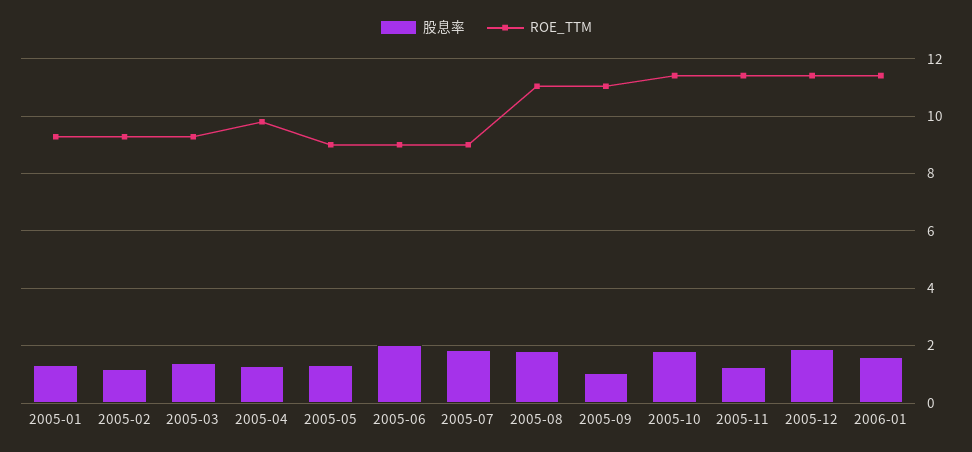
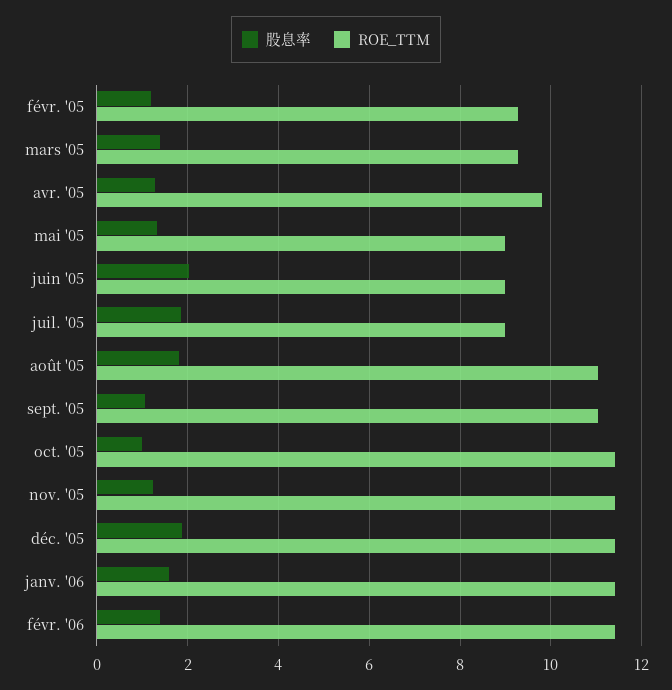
股息率, 2005-01: 1.25 -> none
ROE_TTM, 2005-01: 9.25 -> none
股息率, 2005-10: 1.75 -> 1
股息率, févr. '06: none -> 1.4
ROE_TTM, févr. '06: none -> 11.4

